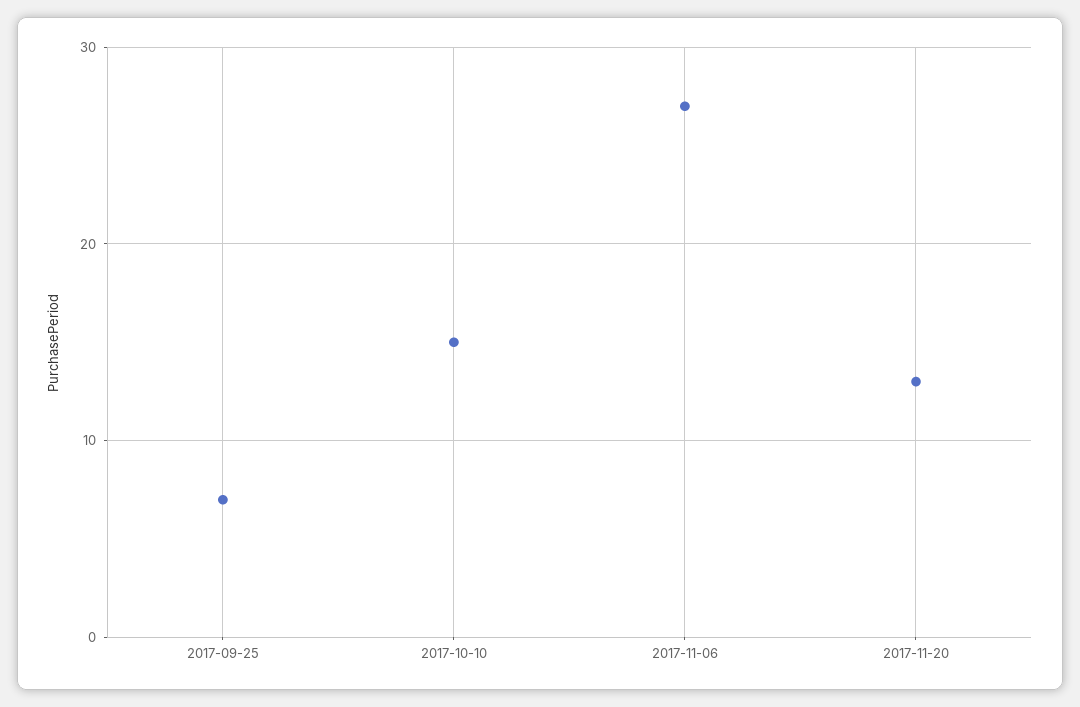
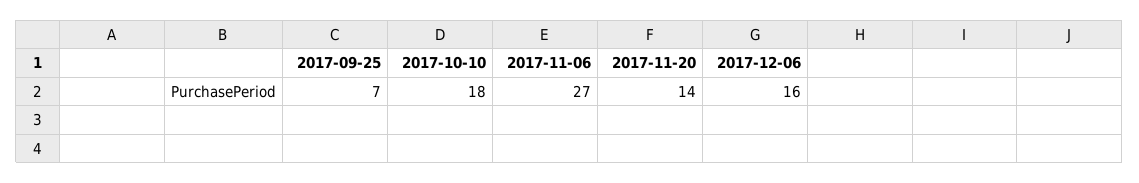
2017-10-10: 15 -> 18
2017-11-20: 13 -> 14
2017-12-06: none -> 16

